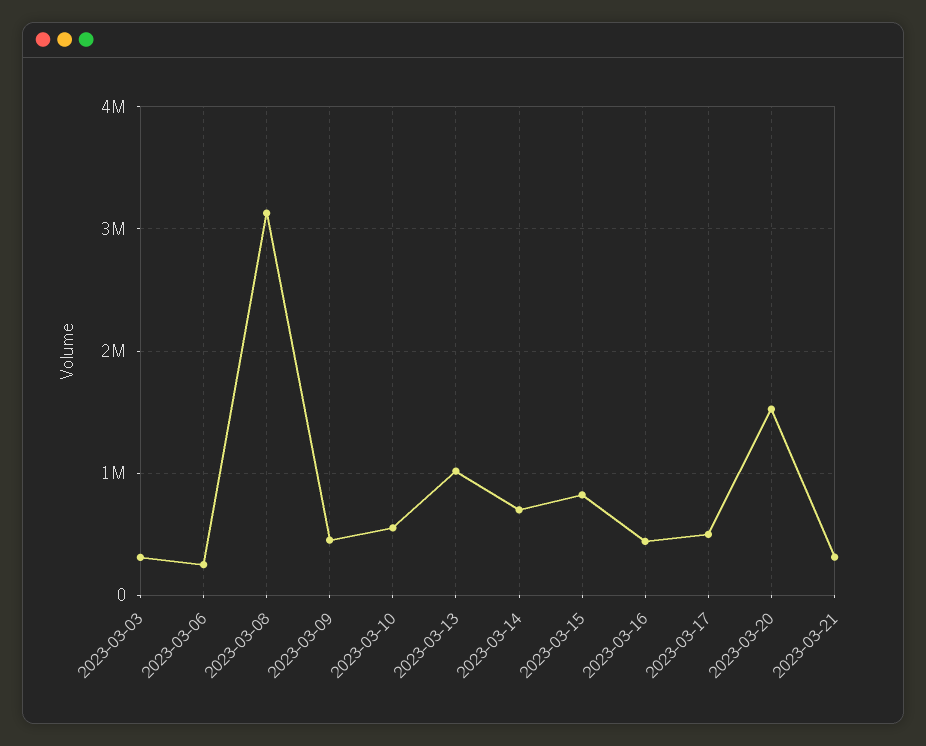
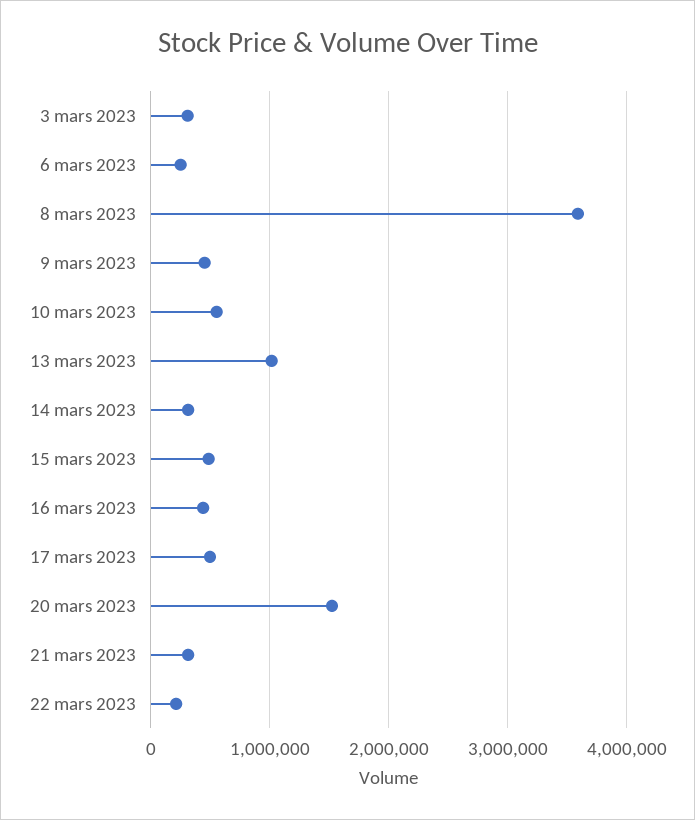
2023-03-08: 3100000 -> 3600000
2023-03-14: 700000 -> 300000
2023-03-15: 800000 -> 500000
22 mars 2023: none -> 200000

